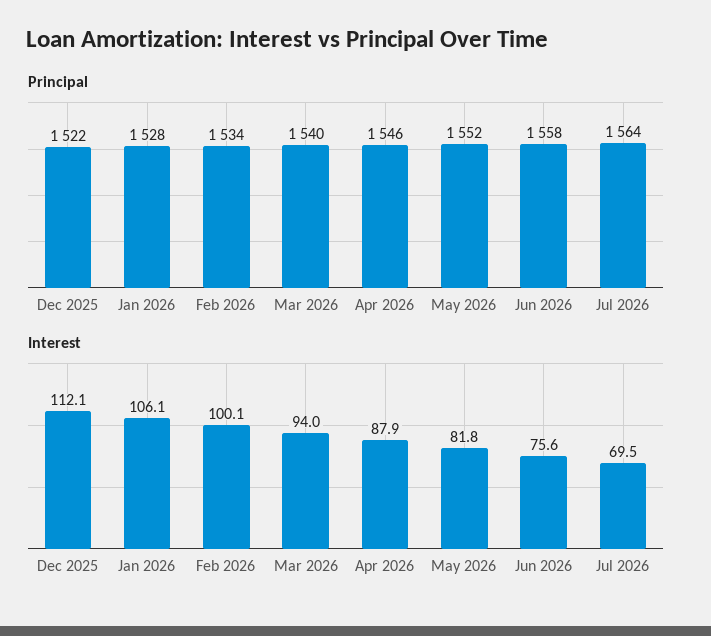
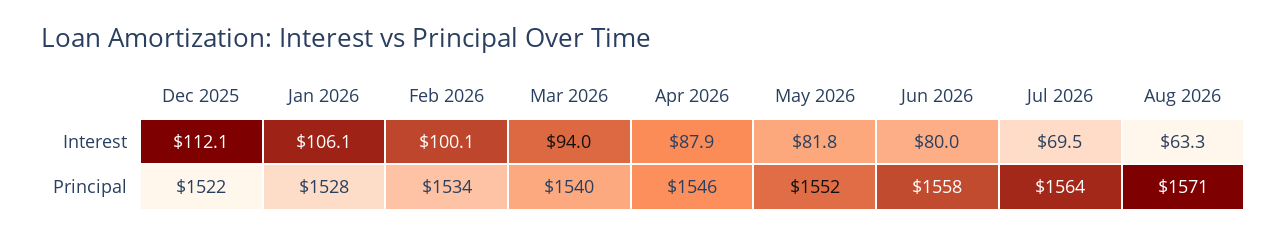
Interest, Jun 2026: 75.6 -> 80
Interest, Aug 2026: none -> 63.3
Principal, Aug 2026: none -> 1571

